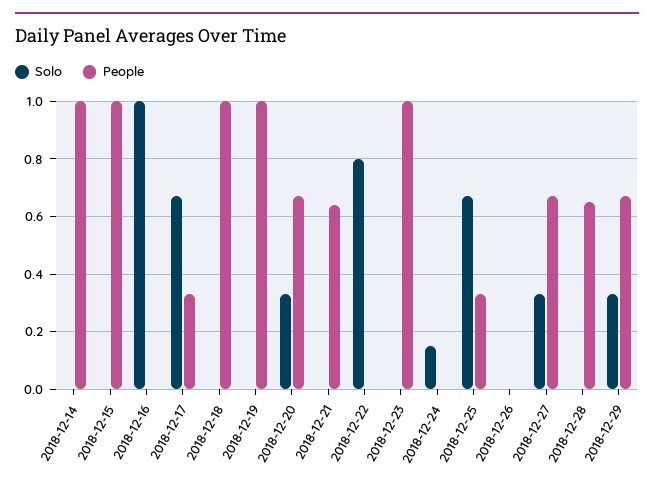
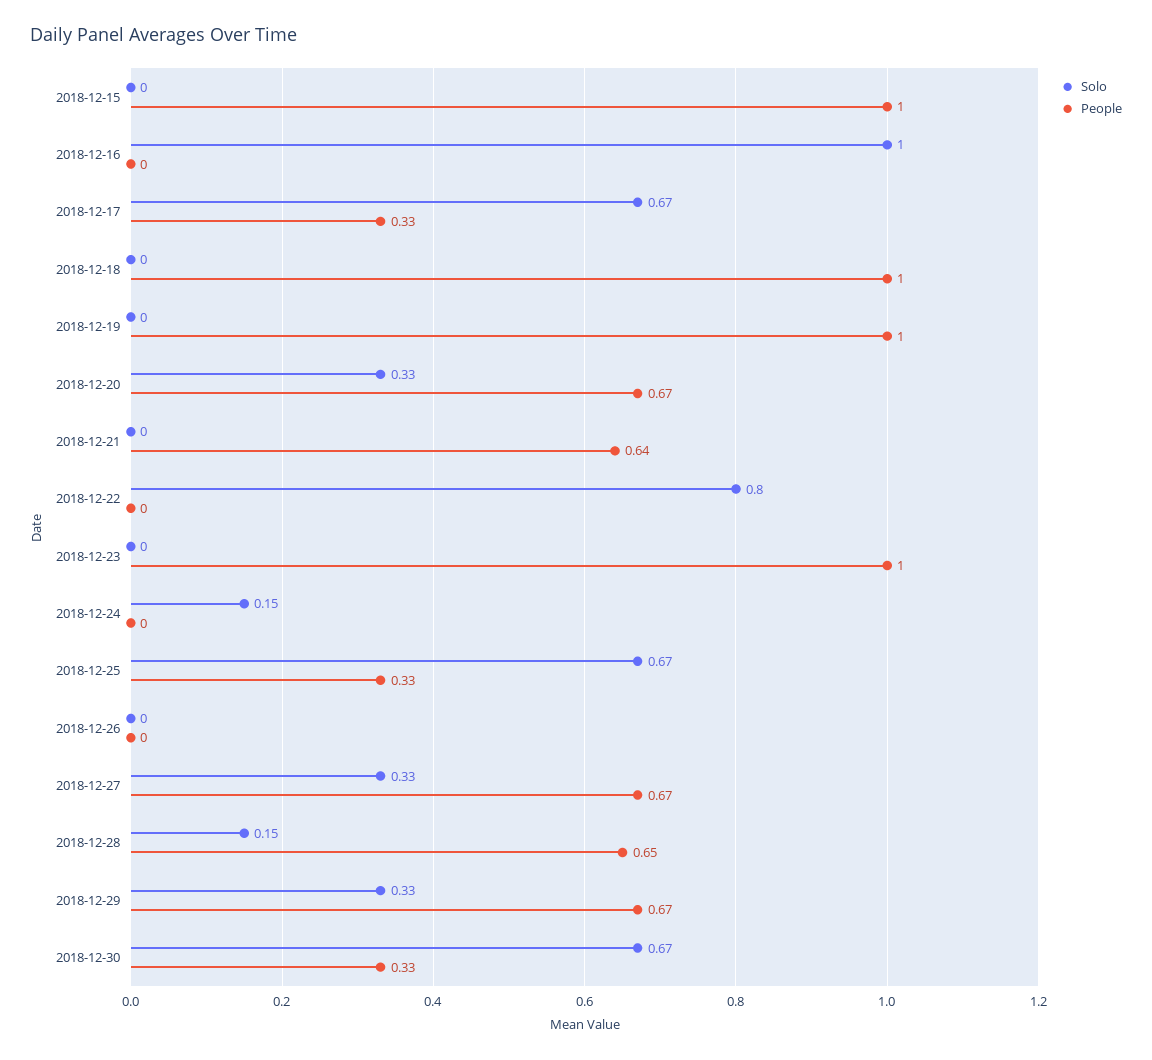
Solo, 2018-12-14: 0 -> none
People, 2018-12-14: 1 -> none
Solo, 2018-12-28: 0 -> 0.15
Solo, 2018-12-30: none -> 0.67
People, 2018-12-30: none -> 0.33

